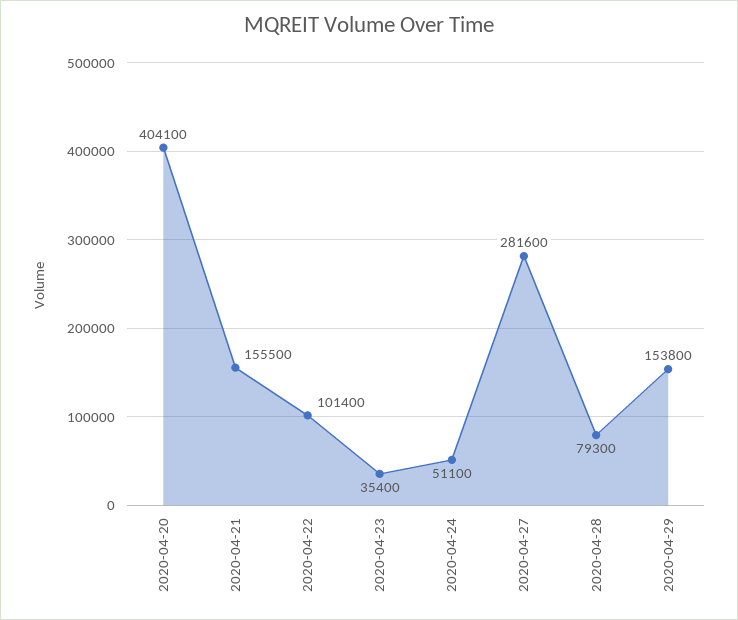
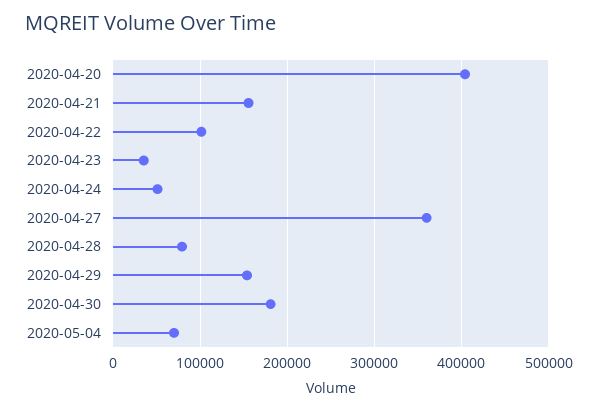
2020-04-27: 281600 -> 360000
2020-04-30: none -> 180000
2020-05-04: none -> 70000

